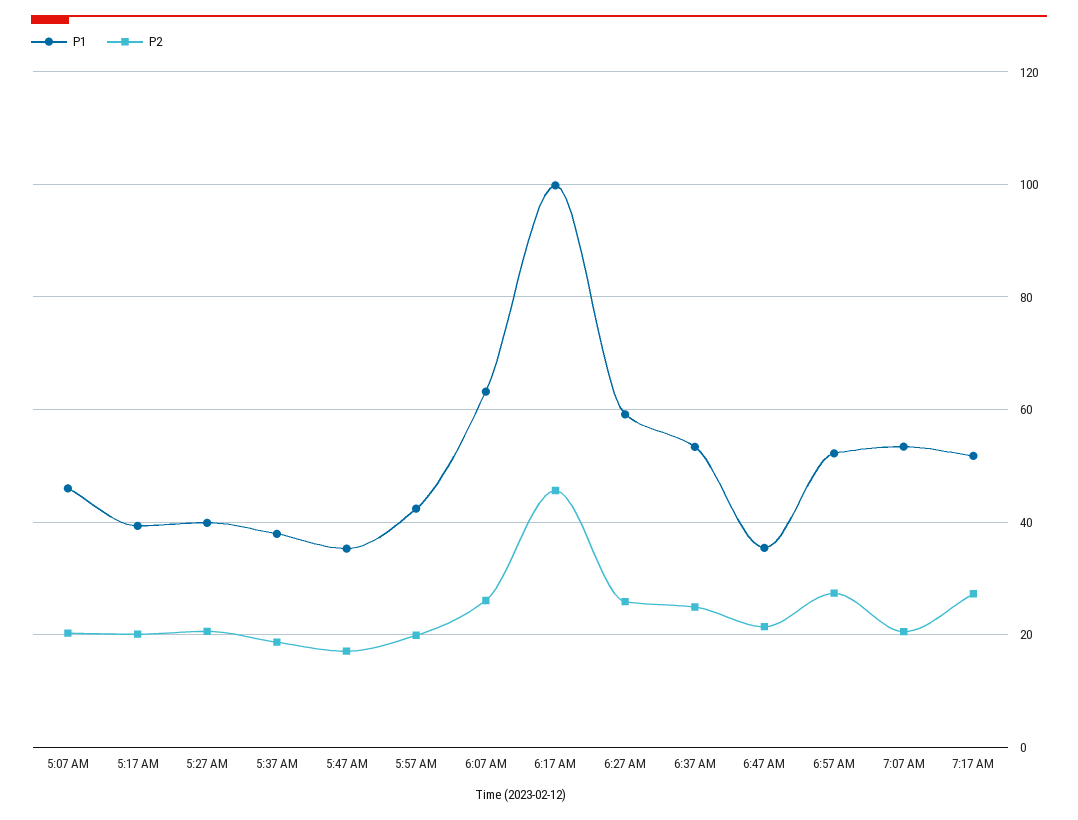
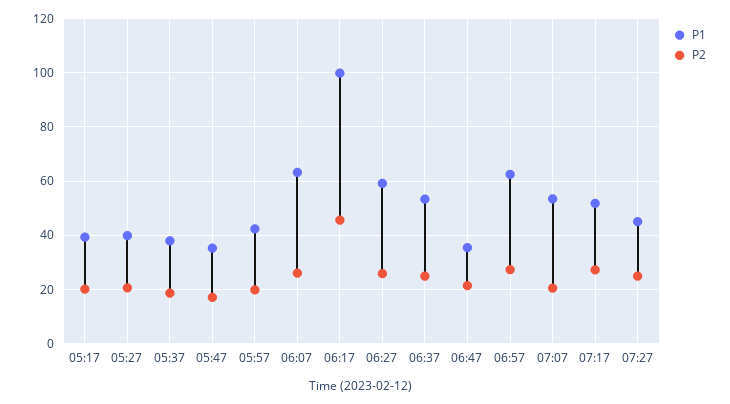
P1, 5:07 AM: 46 -> none
P2, 5:07 AM: 20 -> none
P1, 6:57 AM: 52 -> 62.5
P1, 07:27: none -> 45
P2, 07:27: none -> 25

